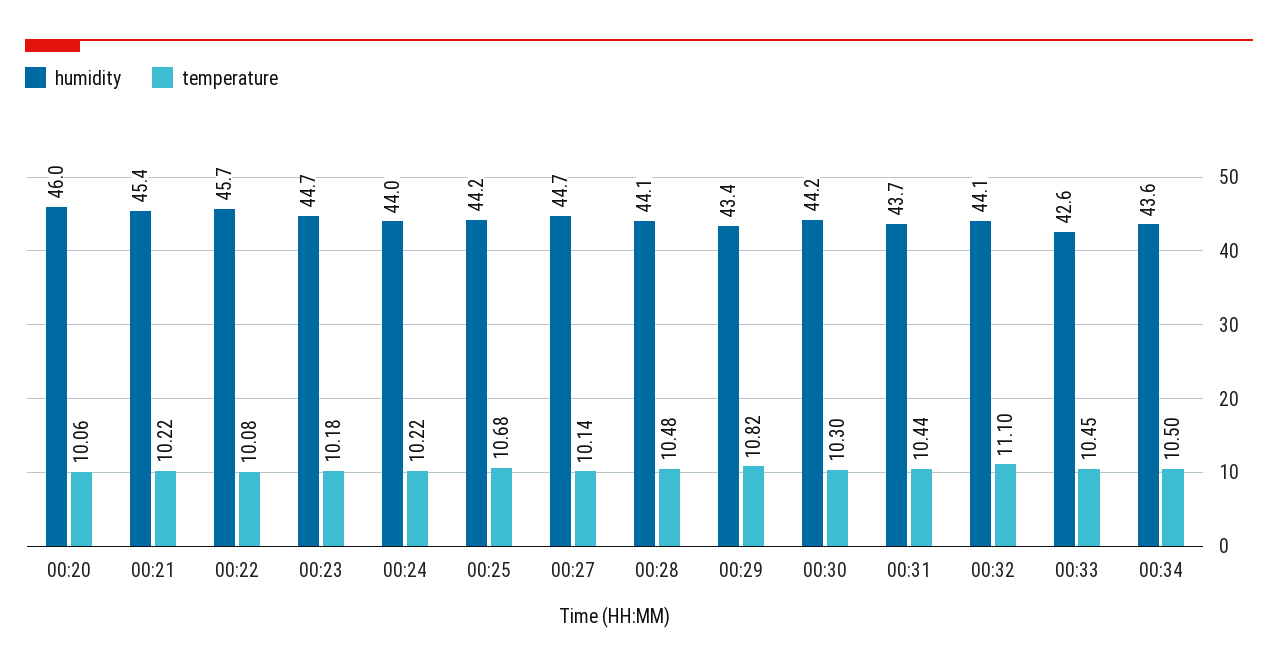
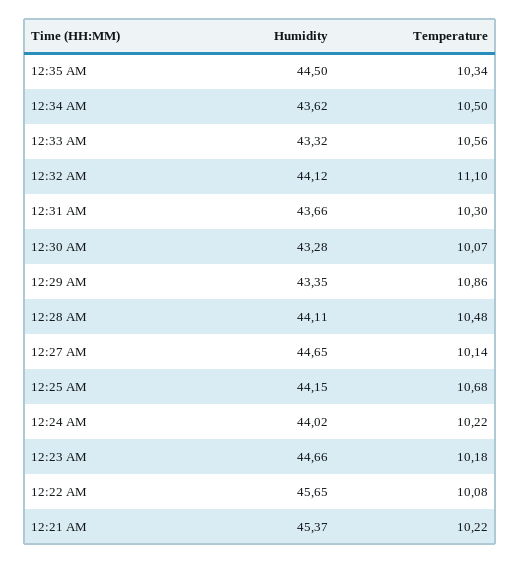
humidity, 00:20: 46 -> none
temperature, 00:20: 10.06 -> none
temperature, 00:29: 10.82 -> 10.86
humidity, 00:30: 44.2 -> 43.28
temperature, 00:30: 10.3 -> 10.07
temperature, 00:31: 10.44 -> 10.3
humidity, 00:33: 42.6 -> 43.32
temperature, 00:33: 10.45 -> 10.56
humidity, 12:35 AM: none -> 44.5
temperature, 12:35 AM: none -> 10.34

